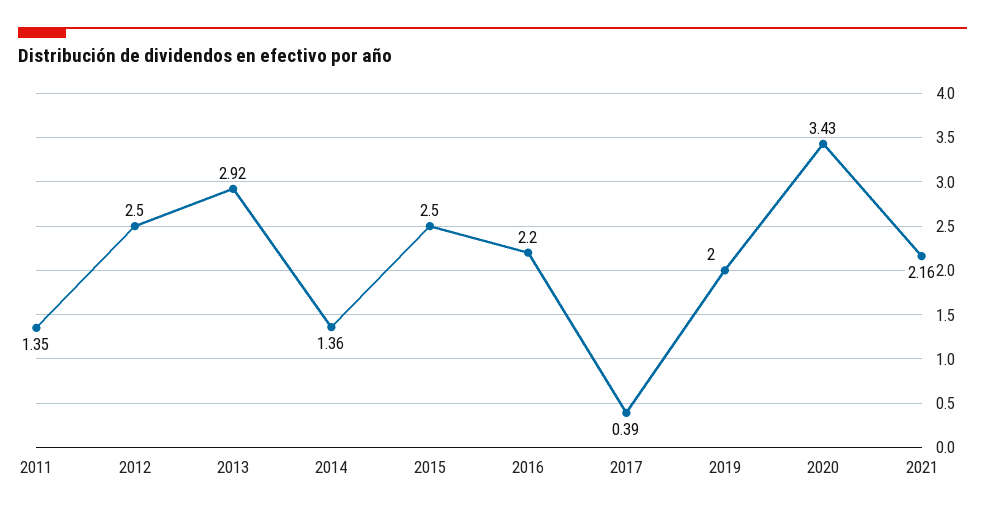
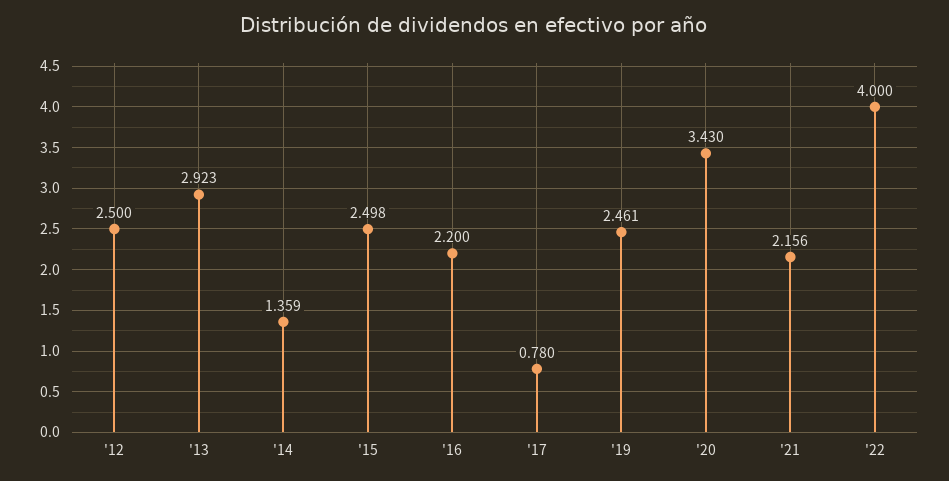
2011: 1.35 -> none
2017: 0.39 -> 0.78
2019: 2 -> 2.461
'22: none -> 4

